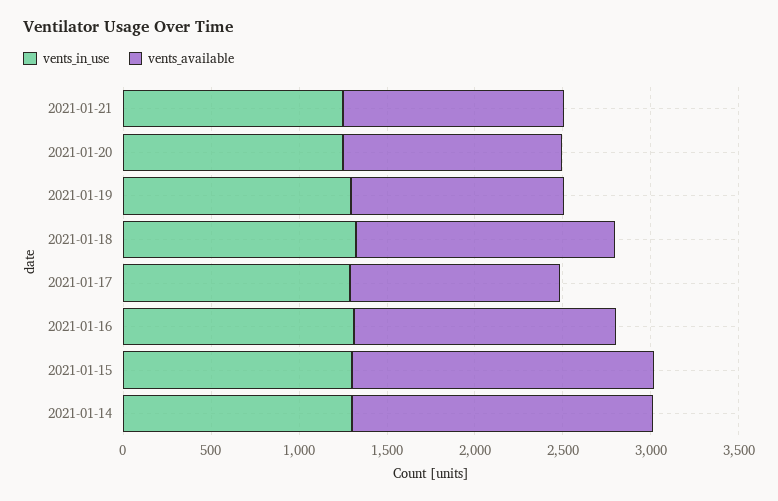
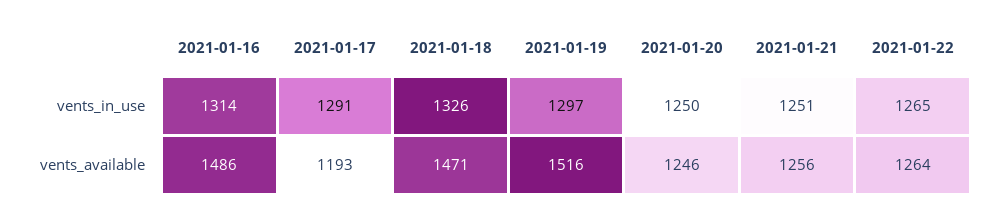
vents_available, 2021-01-19: 1200 -> 1516
vents_in_use, 2021-01-15: 1300 -> none
vents_available, 2021-01-15: 1700 -> none
vents_in_use, 2021-01-14: 1300 -> none
vents_available, 2021-01-14: 1700 -> none
vents_in_use, 2021-01-22: none -> 1265
vents_available, 2021-01-22: none -> 1264

